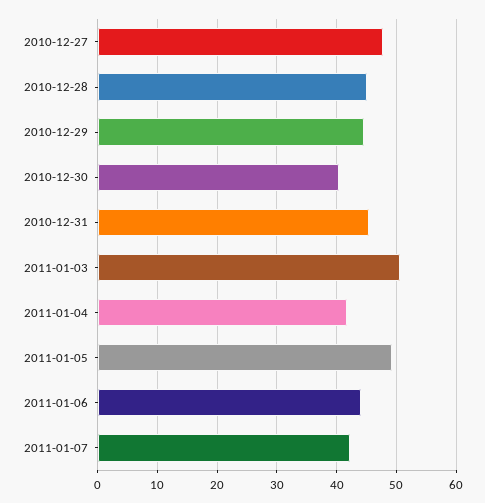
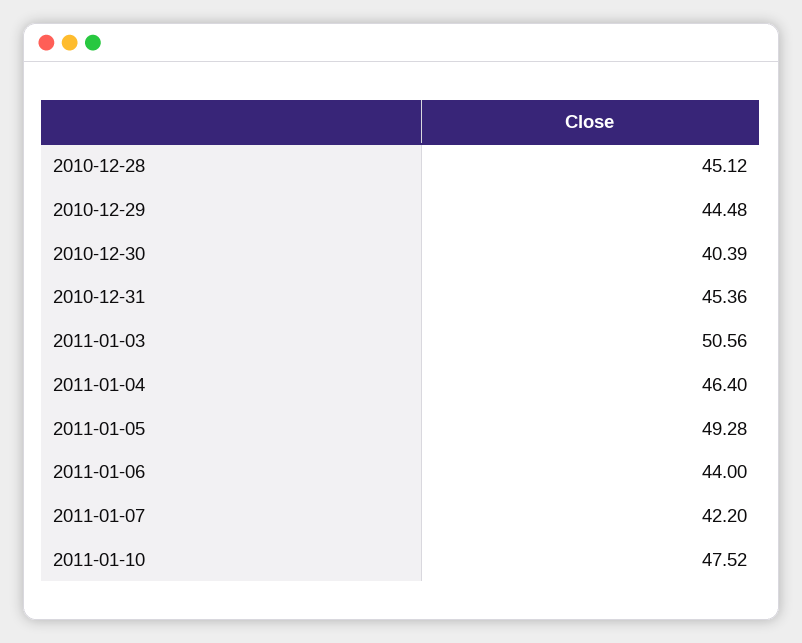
2010-12-27: 48 -> none
2011-01-04: 42 -> 46.4
2011-01-10: none -> 47.52

